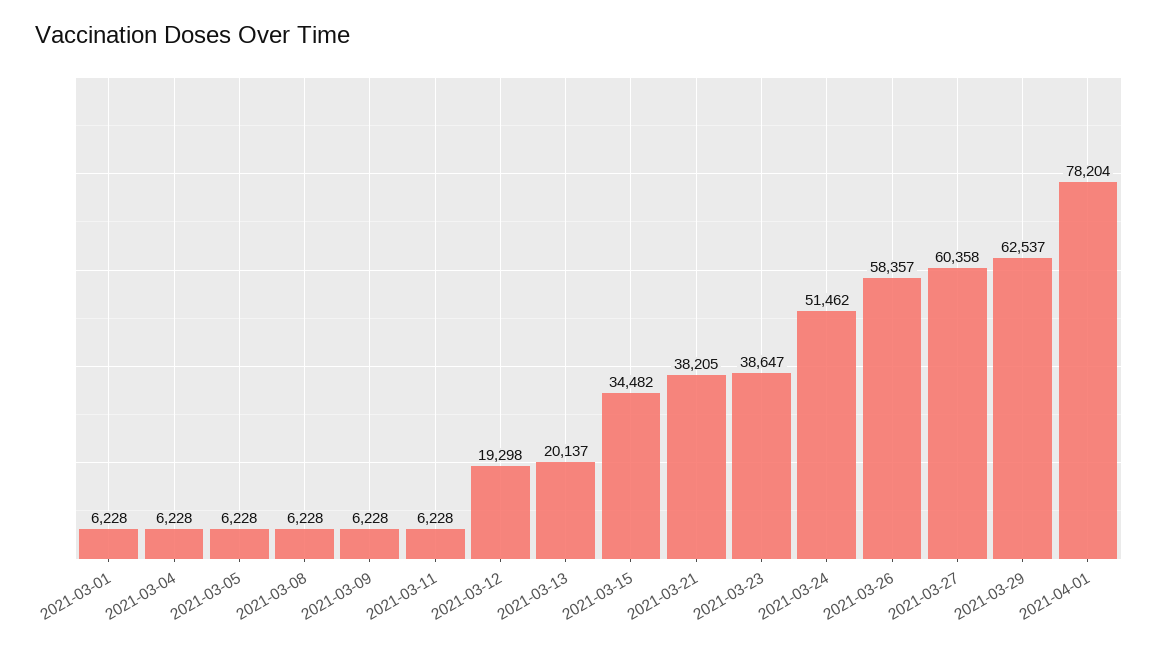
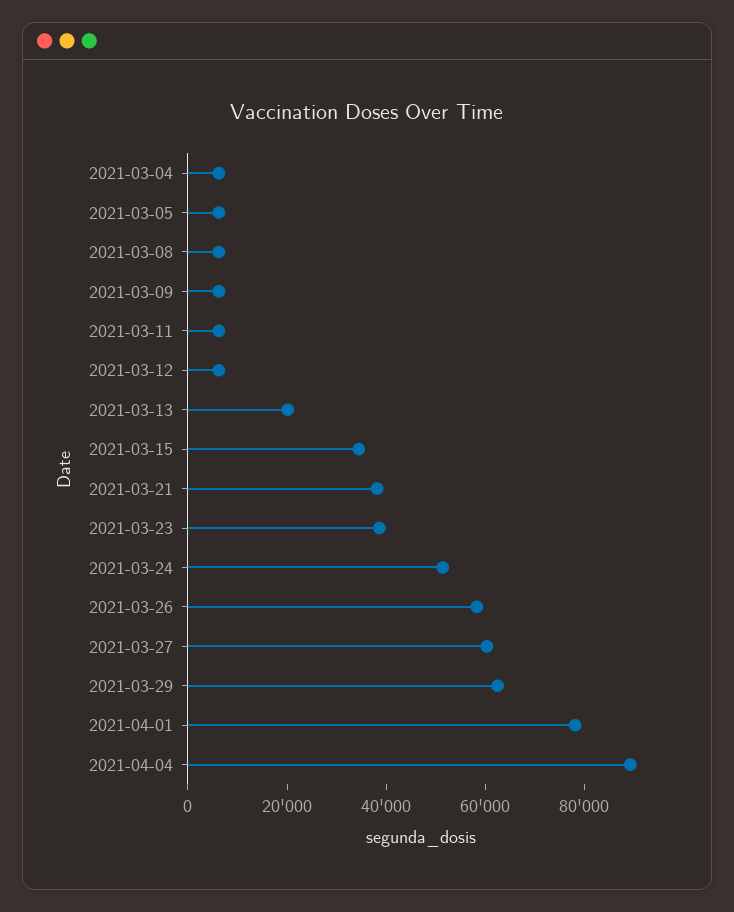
2021-03-01: 6228 -> none
2021-03-12: 19298 -> 5000
2021-04-04: none -> 90000

